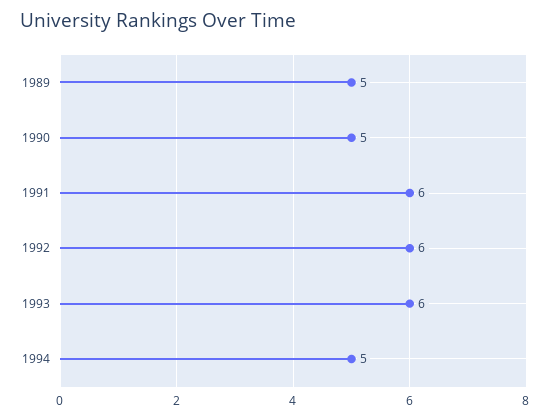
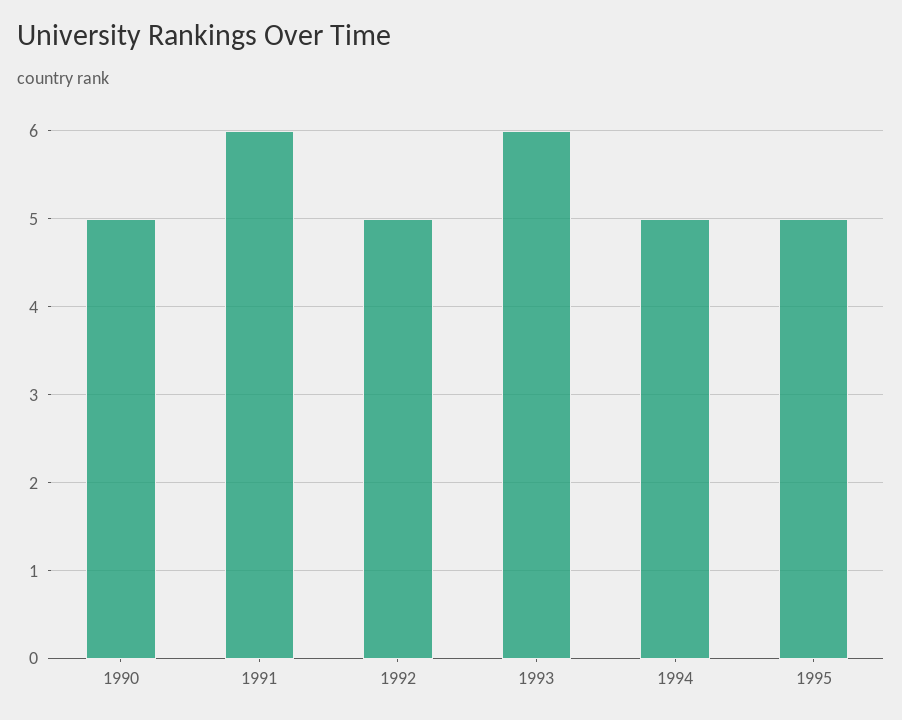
1989: 5 -> none
1992: 6 -> 5
1995: none -> 5

